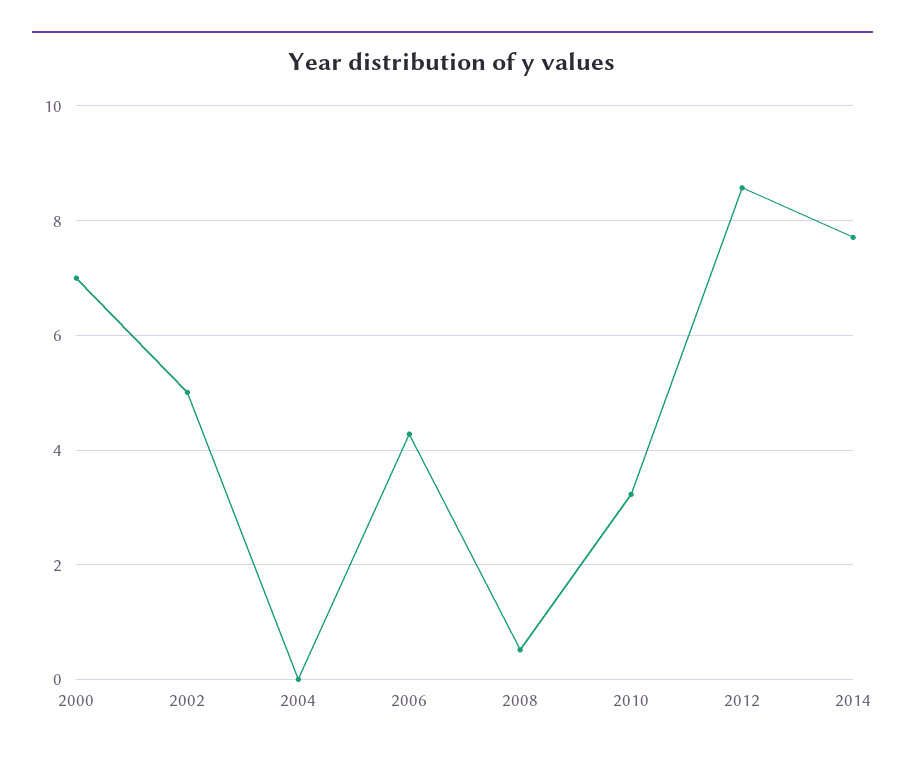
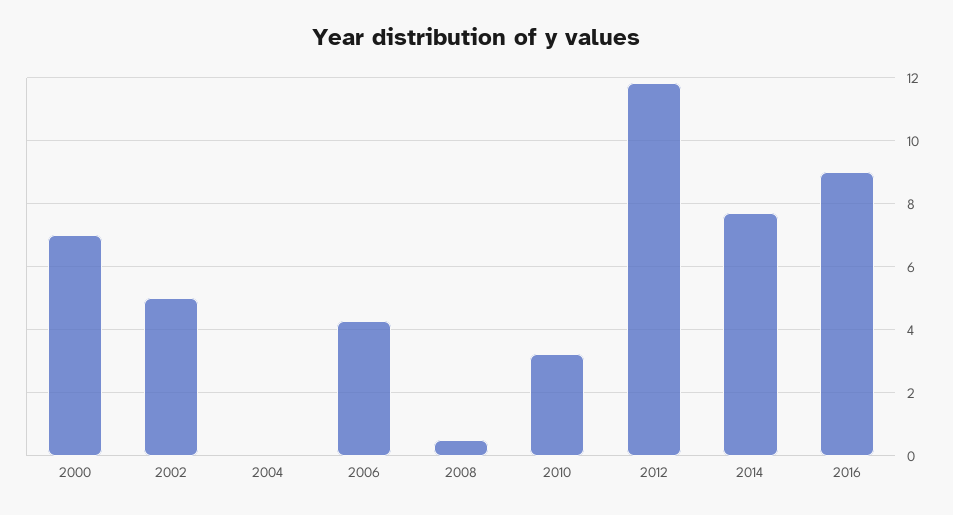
2012: 8.6 -> 11.8
2016: none -> 9

